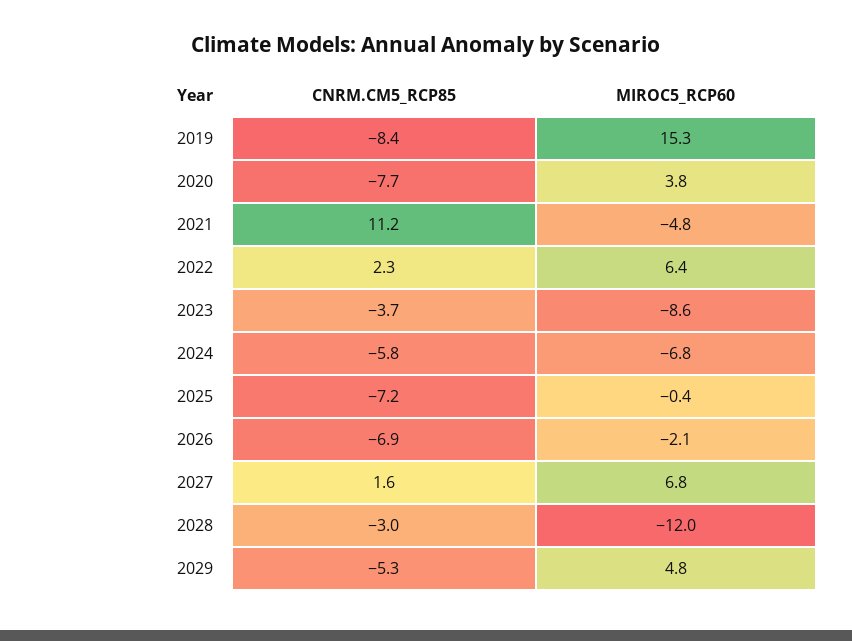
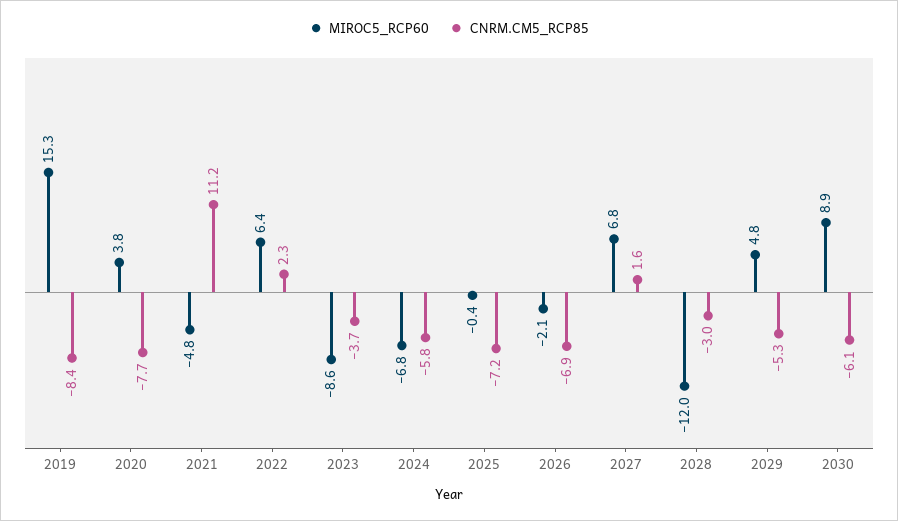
MIROC5_RCP60, 2030: none -> 8.9
CNRM.CM5_RCP85, 2030: none -> -6.1

